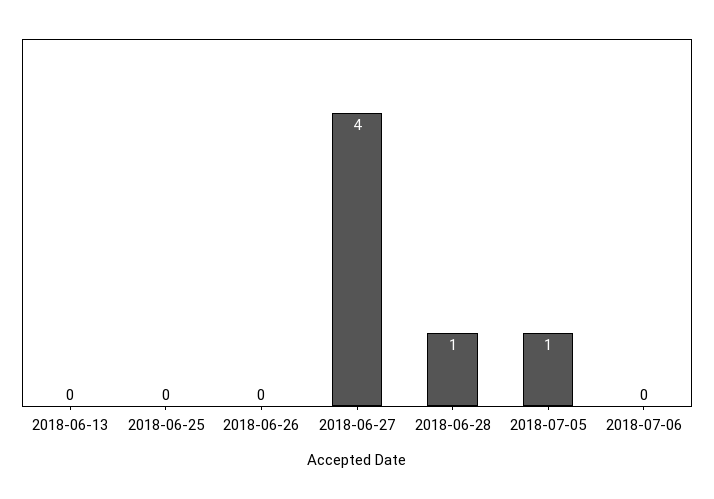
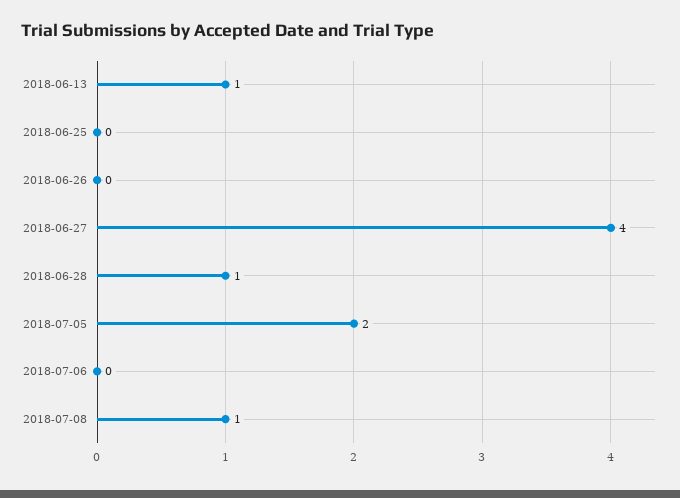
2018-06-13: 0 -> 1
2018-07-05: 1 -> 2
2018-07-08: none -> 1

